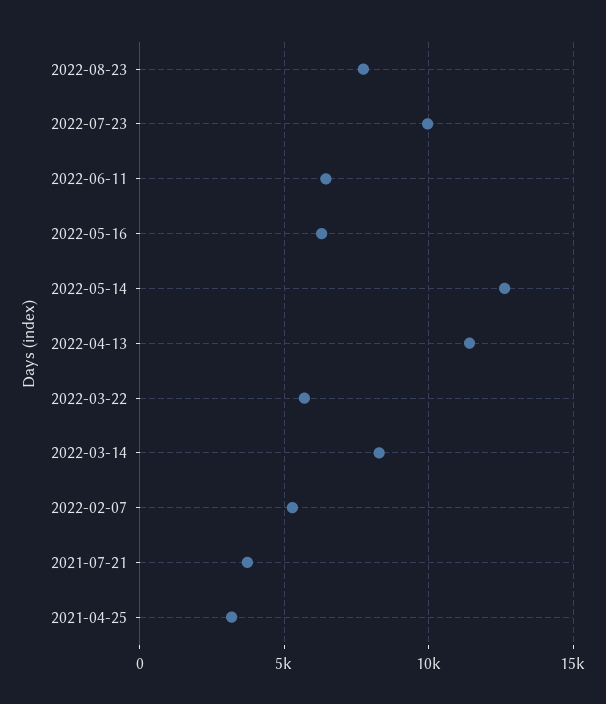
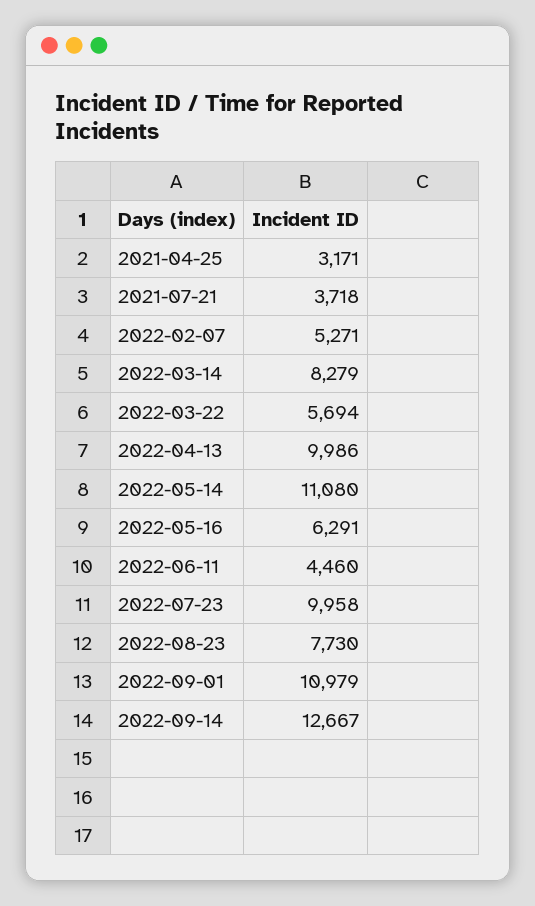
2022-06-11: 6500 -> 4460
2022-05-14: 12500 -> 11080
2022-04-13: 11500 -> 9986
2022-09-01: none -> 10979
2022-09-14: none -> 12667

